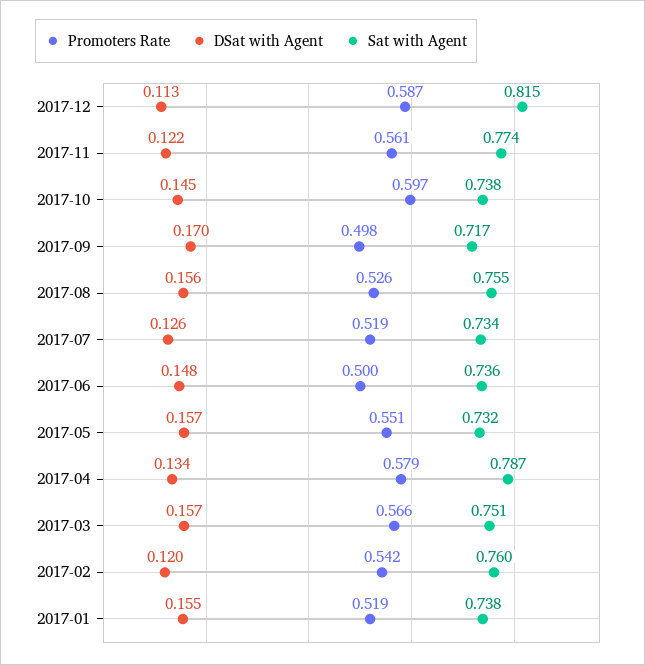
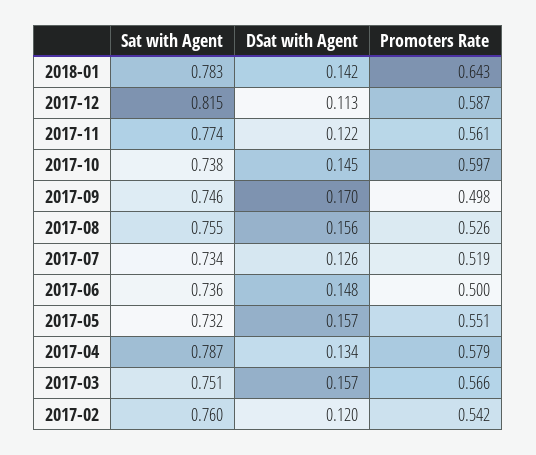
Sat with Agent, 2017-09: 0.717 -> 0.746
Promoters Rate, 2017-01: 0.519 -> none
DSat with Agent, 2017-01: 0.155 -> none
Sat with Agent, 2017-01: 0.738 -> none
Sat with Agent, 2018-01: none -> 0.783
DSat with Agent, 2018-01: none -> 0.142
Promoters Rate, 2018-01: none -> 0.643

